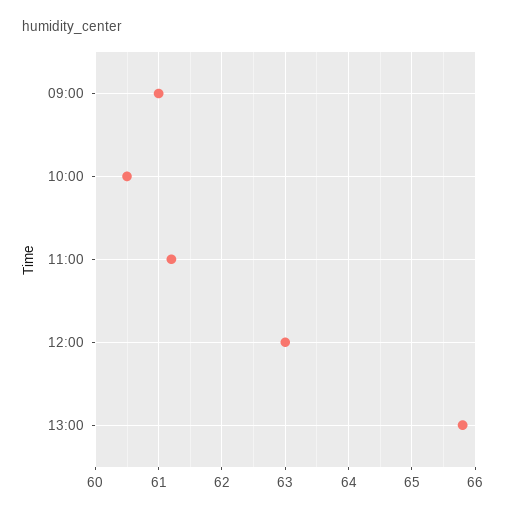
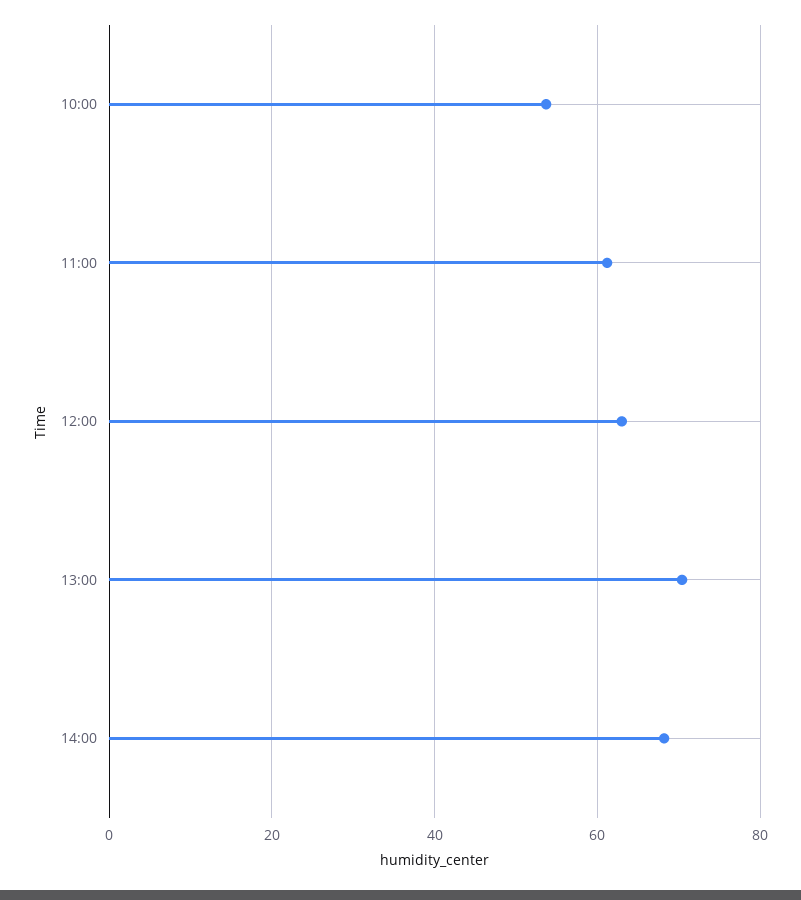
09:00: 61 -> none
10:00: 60.5 -> 54
13:00: 65.8 -> 70
14:00: none -> 68

